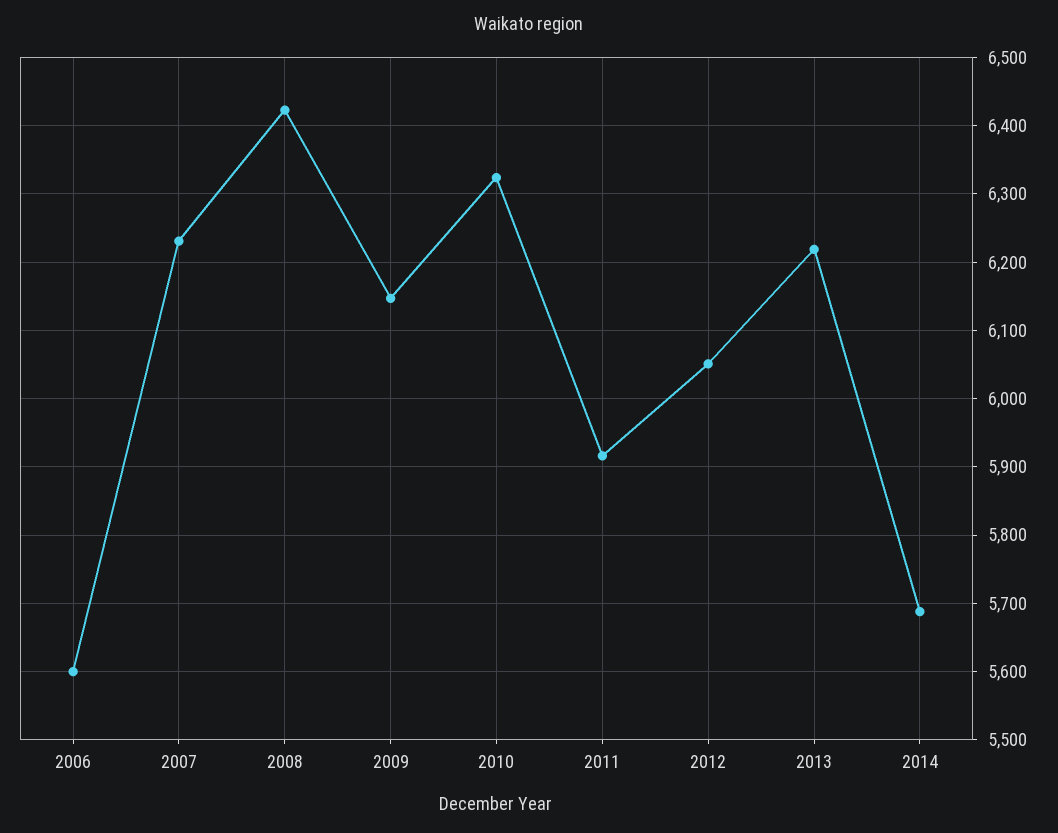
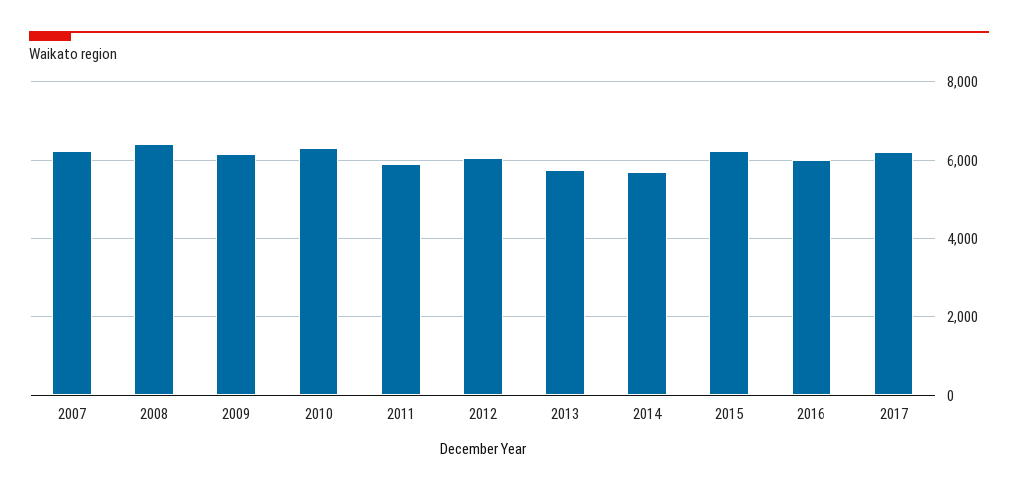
2006: 5600 -> none
2013: 6220 -> 5800
2015: none -> 6200
2016: none -> 6000
2017: none -> 6200

